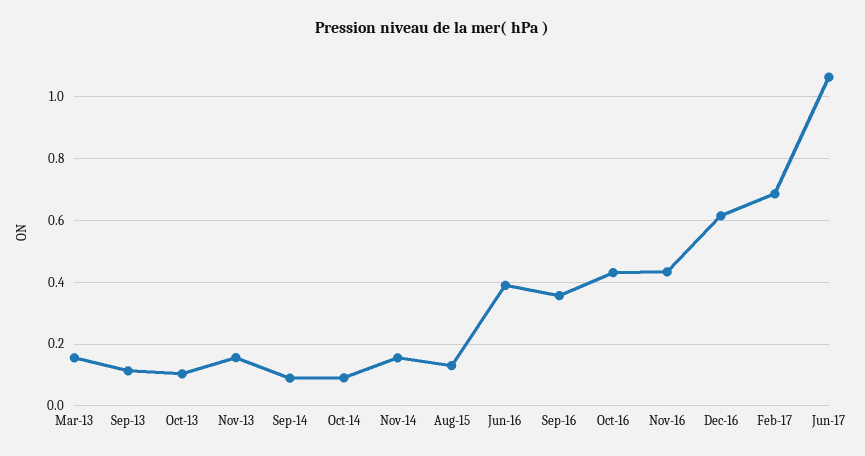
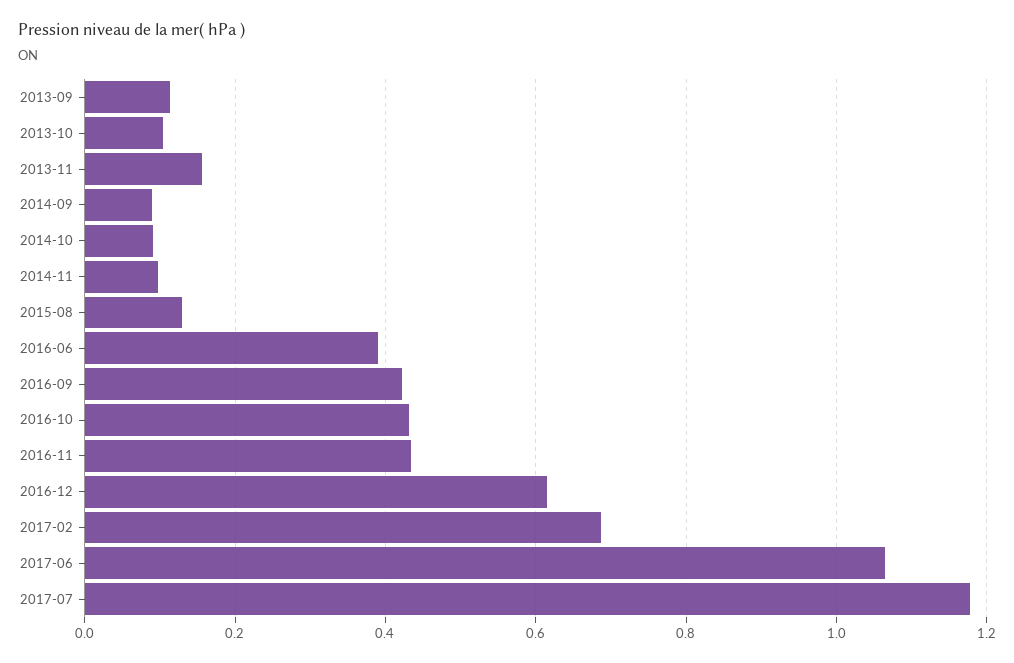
Mar-13: 0.16 -> none
Nov-14: 0.16 -> 0.1
Sep-16: 0.36 -> 0.42
2017-07: none -> 1.18

